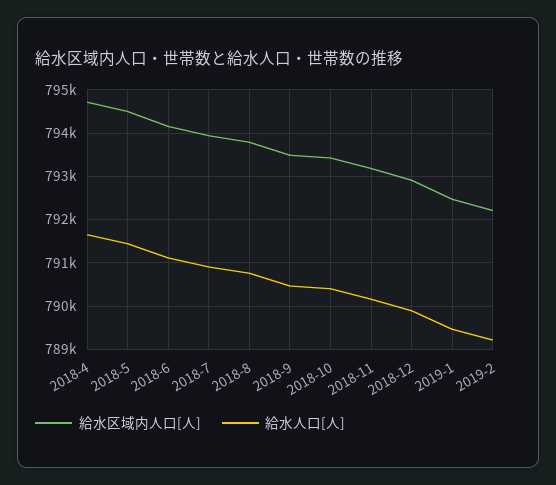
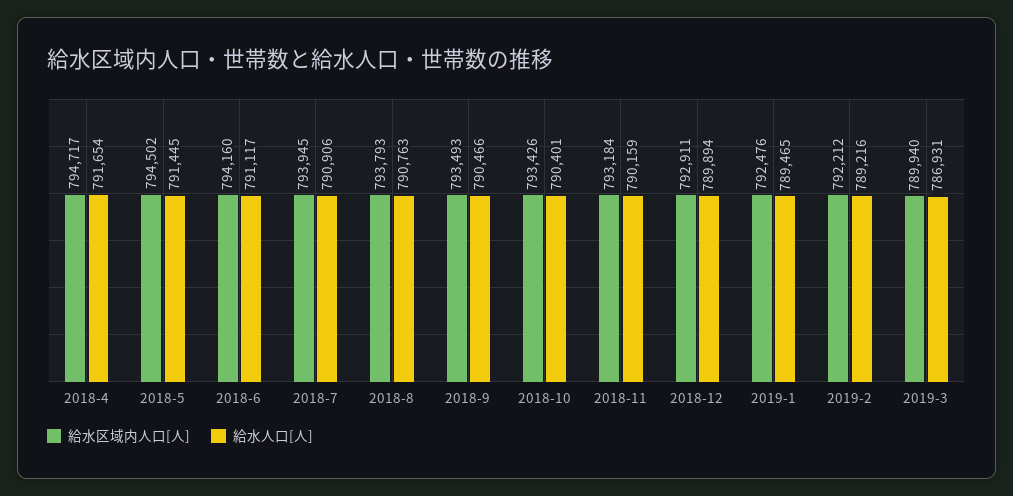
給水区域内人口[人], 2019-3: none -> 789940
給水人口[人], 2019-3: none -> 786931

